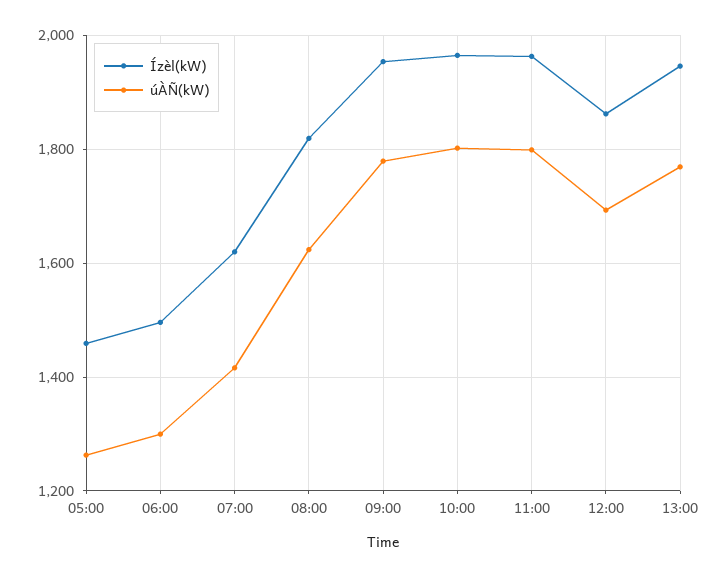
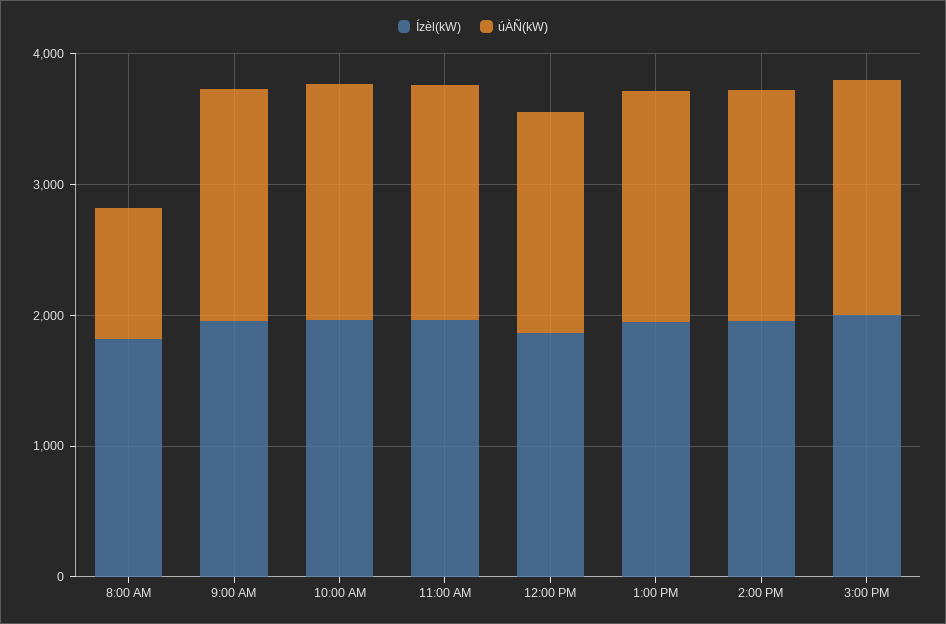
Ízèl(kW), 05:00: 1460 -> none
úÀÑ(kW), 05:00: 1260 -> none
Ízèl(kW), 06:00: 1500 -> none
úÀÑ(kW), 06:00: 1300 -> none
Ízèl(kW), 07:00: 1620 -> none
úÀÑ(kW), 07:00: 1420 -> none
úÀÑ(kW), 08:00: 1620 -> 1000
Ízèl(kW), 2:00 PM: none -> 2000
úÀÑ(kW), 2:00 PM: none -> 1800
Ízèl(kW), 3:00 PM: none -> 2000
úÀÑ(kW), 3:00 PM: none -> 1800

